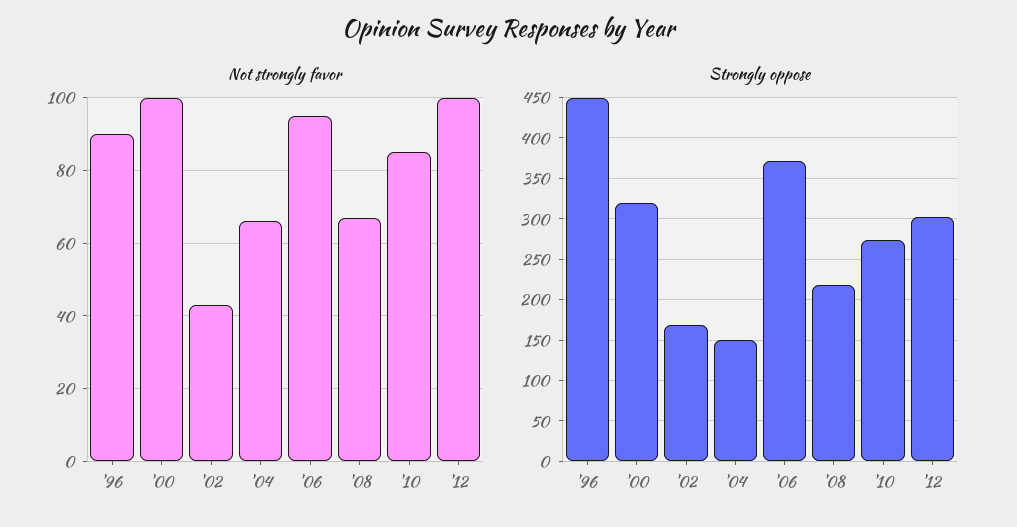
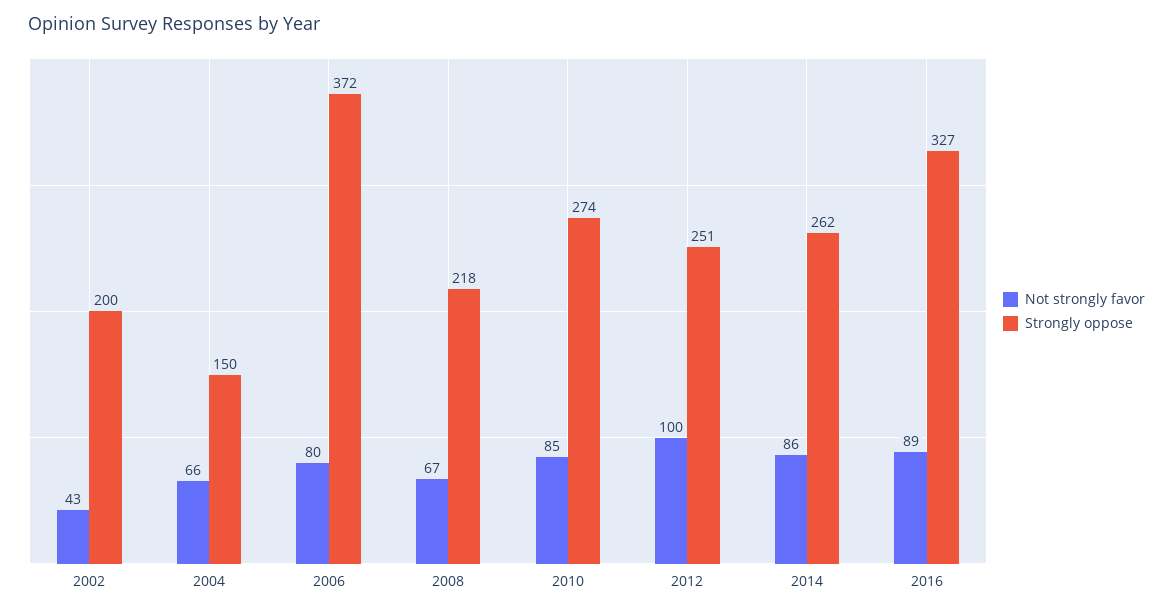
Not strongly favor, '96: 90 -> none
Not strongly favor, '00: 100 -> none
Not strongly favor, '06: 95 -> 80
Strongly oppose, '96: 450 -> none
Strongly oppose, '00: 320 -> none
Strongly oppose, '02: 170 -> 200
Strongly oppose, '12: 300 -> 251
Not strongly favor, 2014: none -> 86
Strongly oppose, 2014: none -> 262
Not strongly favor, 2016: none -> 89
Strongly oppose, 2016: none -> 327

